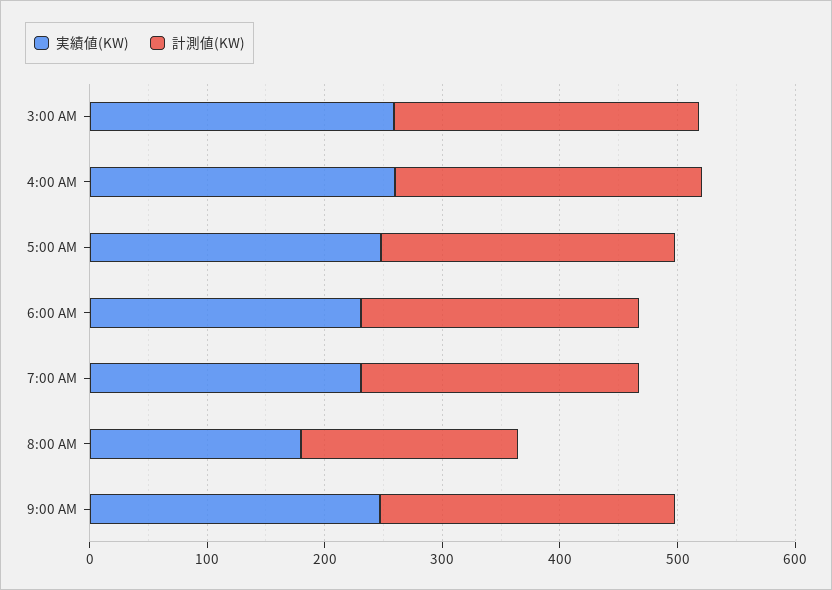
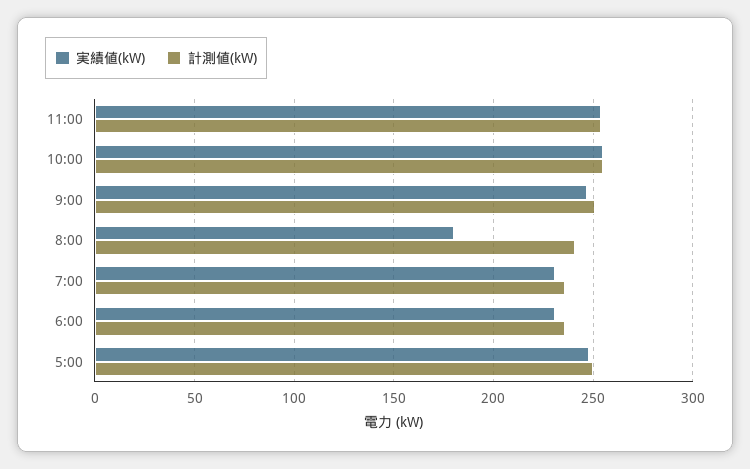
実績値(KW), 3:00 AM: 260 -> none
計測値(KW), 3:00 AM: 260 -> none
実績値(KW), 4:00 AM: 260 -> none
計測値(KW), 4:00 AM: 260 -> none
計測値(KW), 8:00 AM: 180 -> 240
実績値(KW), 11:00: none -> 255
計測値(KW), 11:00: none -> 255
実績値(KW), 10:00: none -> 255
計測値(KW), 10:00: none -> 255

